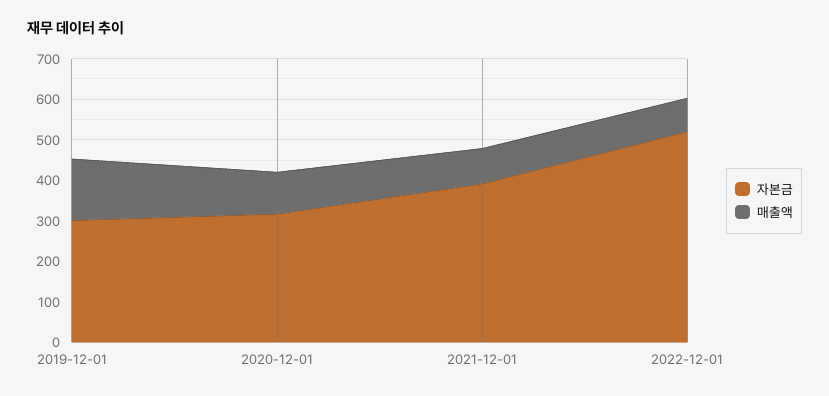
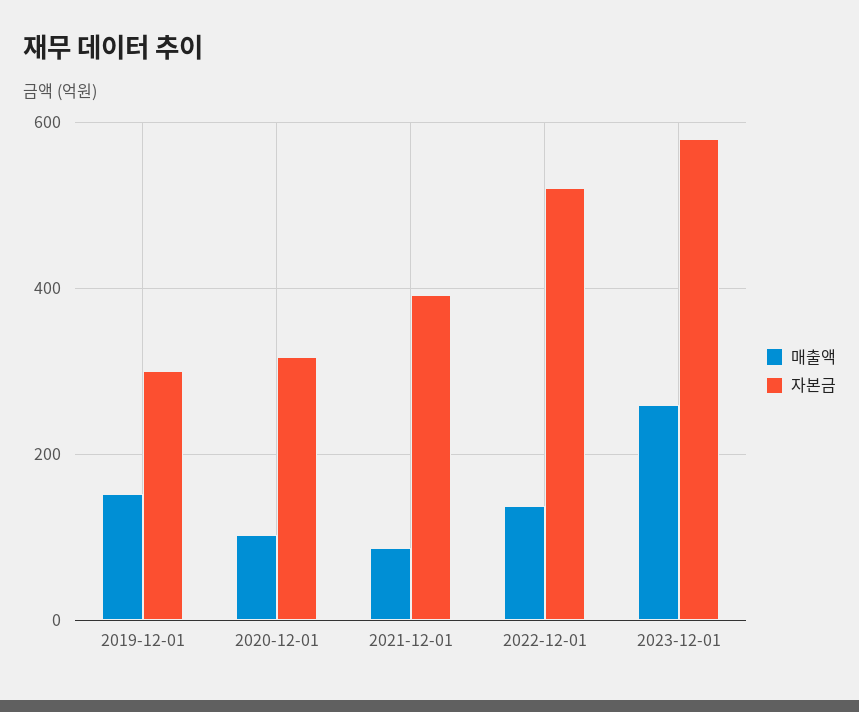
매출액, 2022-12-01: 80 -> 140
매출액, 2023-12-01: none -> 260
자본금, 2023-12-01: none -> 580

